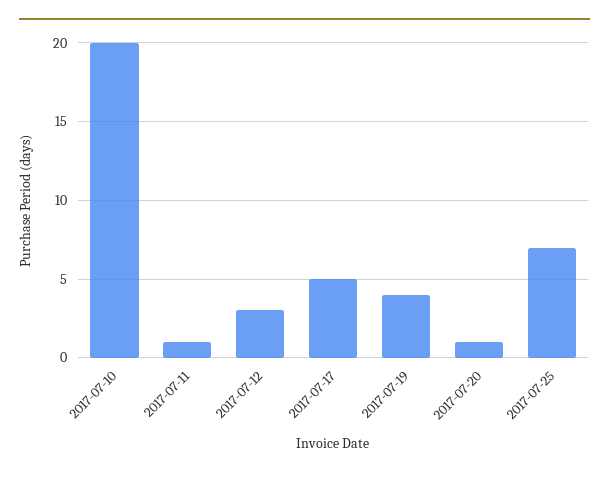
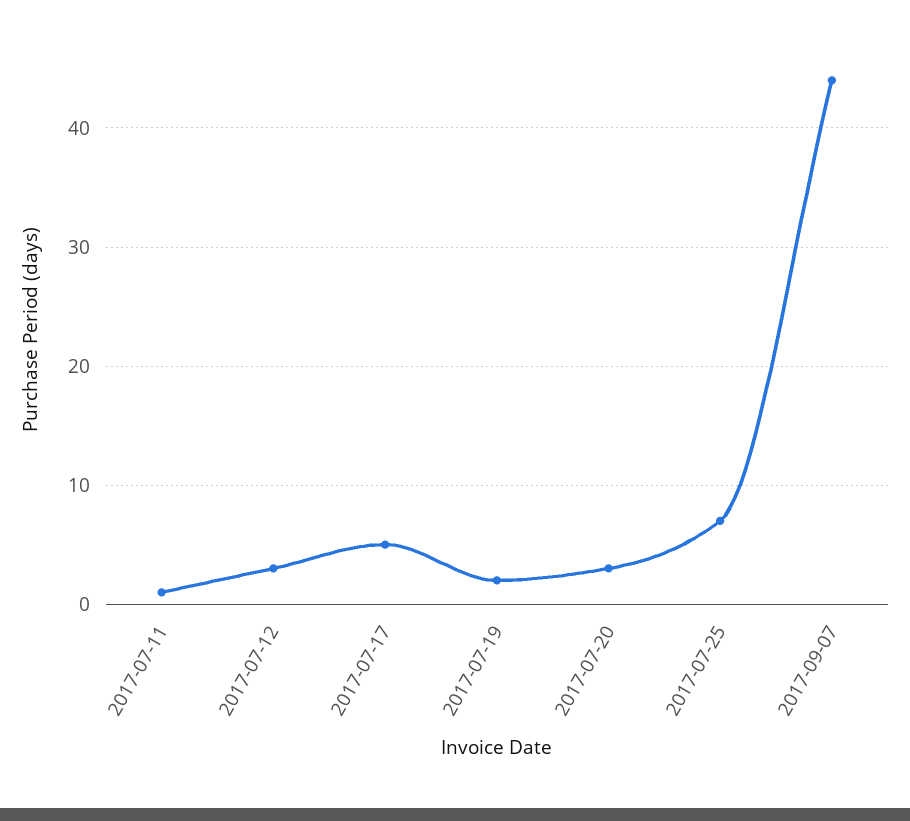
2017-07-10: 20 -> none
2017-07-19: 4 -> 2
2017-07-20: 1 -> 3
2017-09-07: none -> 44

